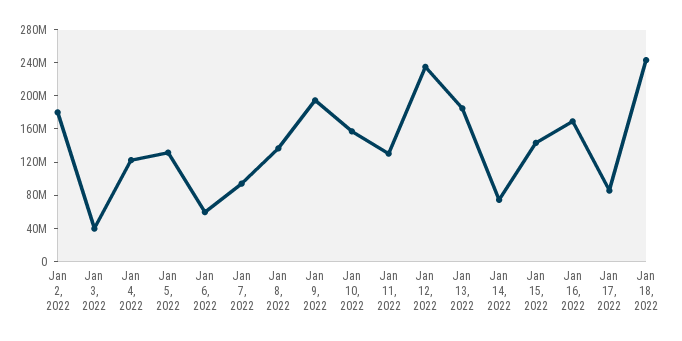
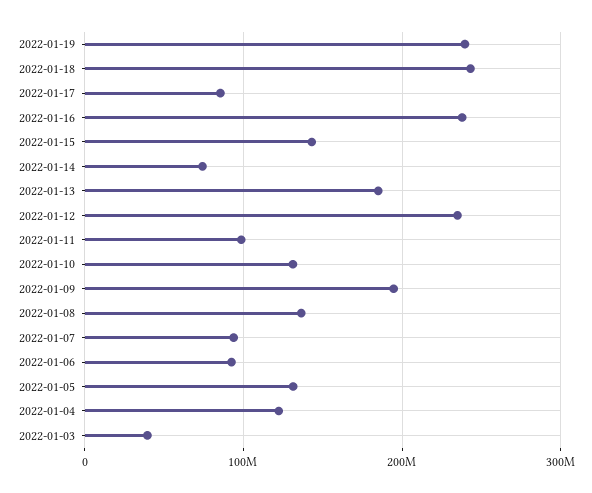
Jan 2, 2022: 180000000 -> none
Jan 6, 2022: 60000000 -> 90000000
Jan 10, 2022: 160000000 -> 130000000
Jan 11, 2022: 130000000 -> 100000000
Jan 16, 2022: 170000000 -> 240000000
2022-01-19: none -> 240000000

